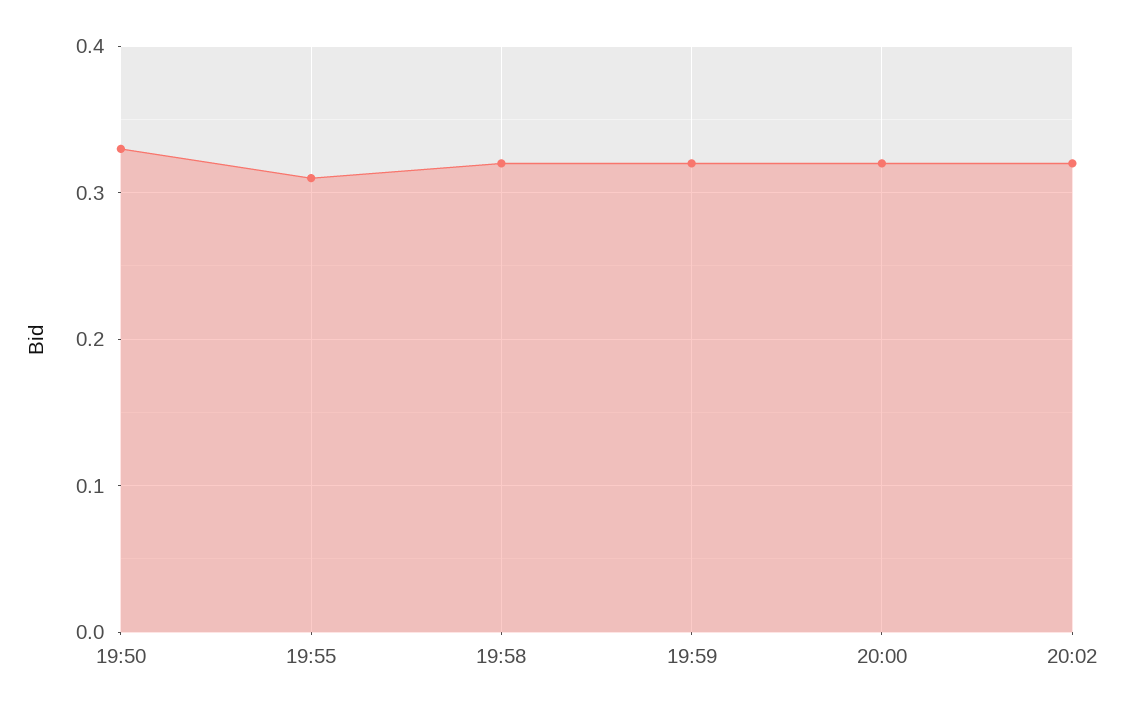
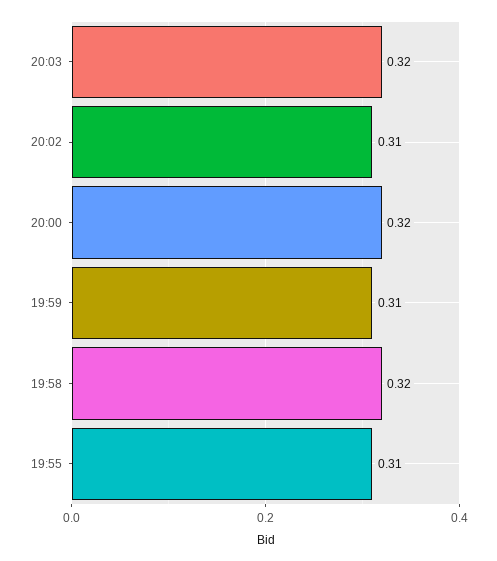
19:50: 0.33 -> none
19:59: 0.32 -> 0.31
20:02: 0.32 -> 0.31
20:03: none -> 0.32

